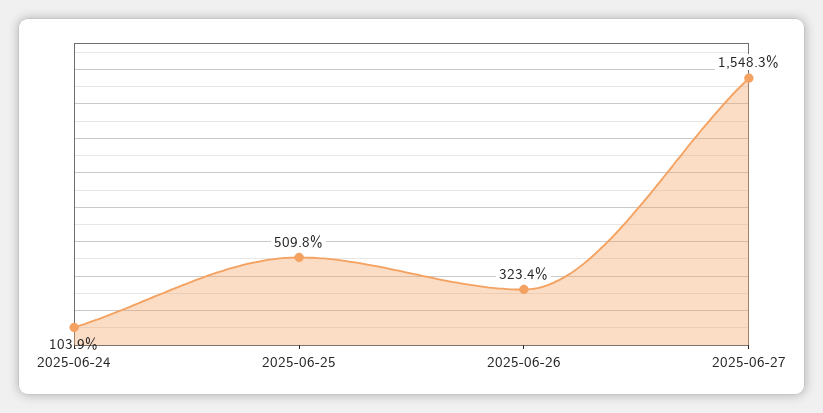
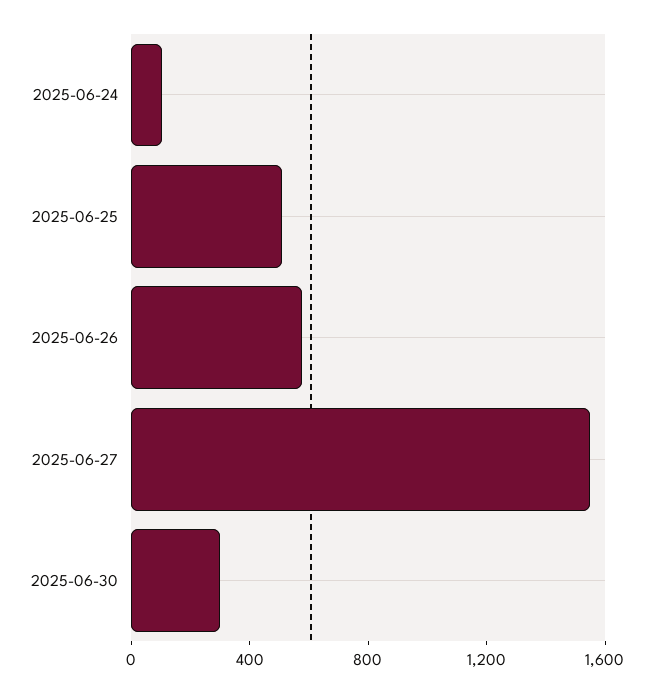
2025-06-26: 323.4 -> 600
2025-06-30: none -> 300

